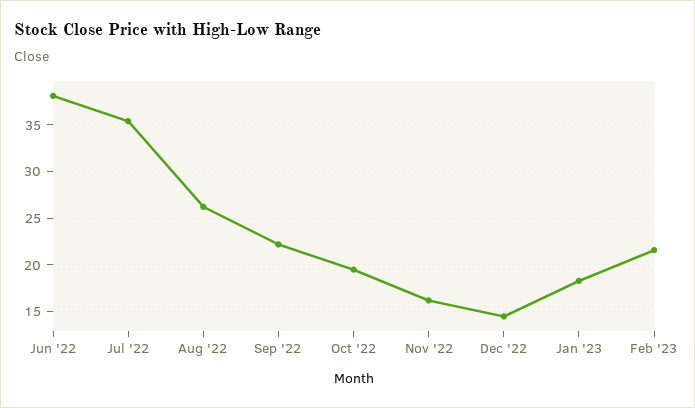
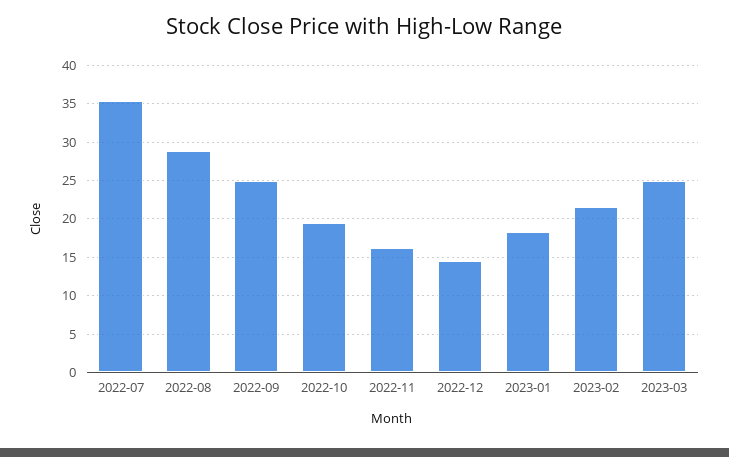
Jun '22: 38 -> none
Aug '22: 26 -> 29
Sep '22: 22 -> 25
2023-03: none -> 25

